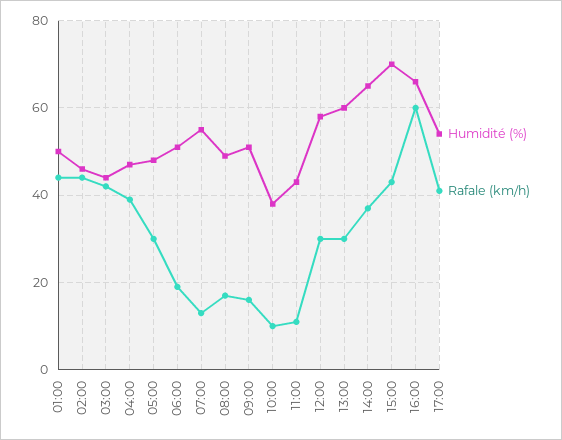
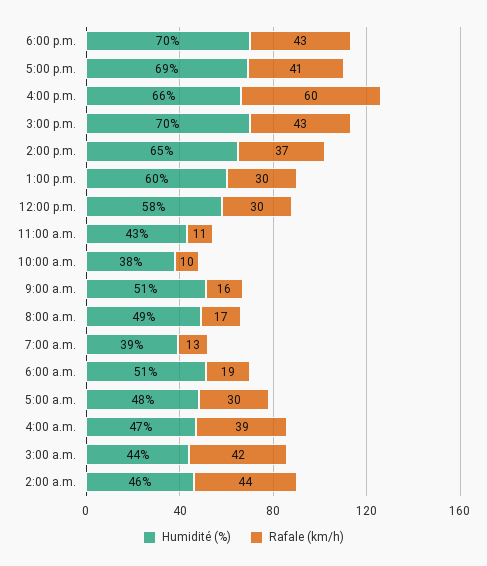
Humidité (%), 01:00: 50 -> none
Rafale (km/h), 01:00: 45 -> none
Humidité (%), 07:00: 55 -> 39
Humidité (%), 17:00: 55 -> 69
Humidité (%), 6:00 p.m.: none -> 70
Rafale (km/h), 6:00 p.m.: none -> 43

